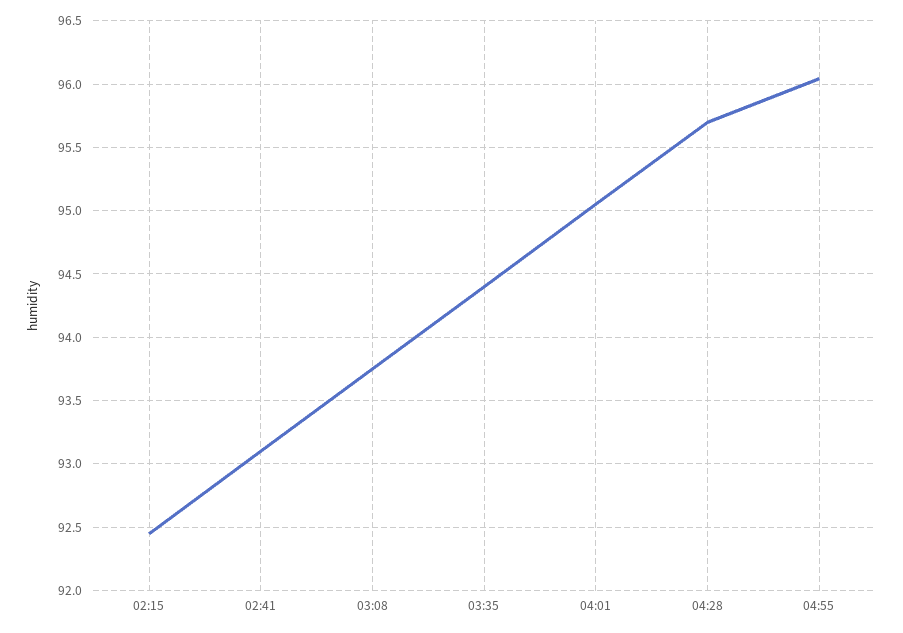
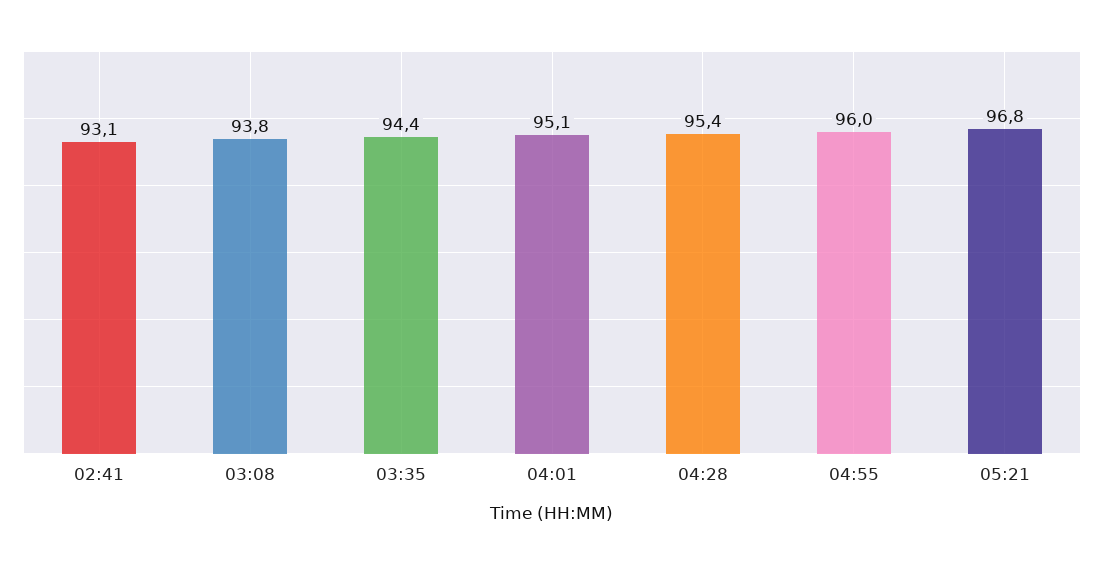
02:15: 92.45 -> none
04:28: 95.7 -> 95.4
05:21: none -> 96.8

